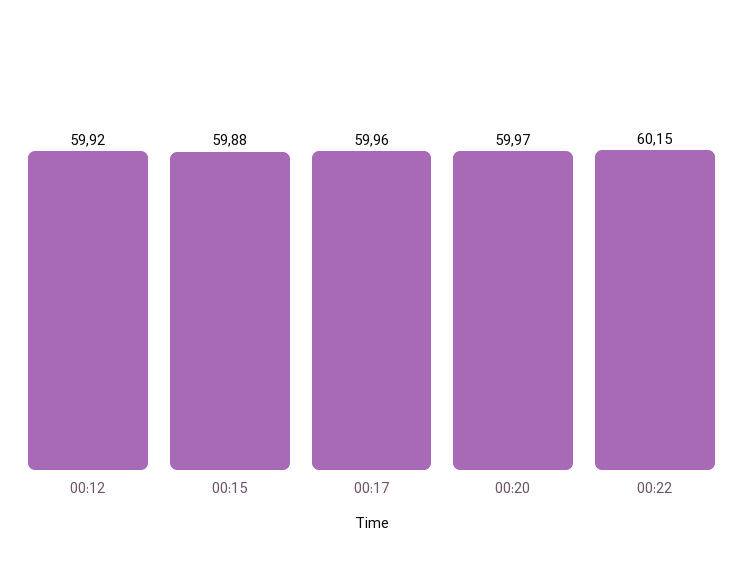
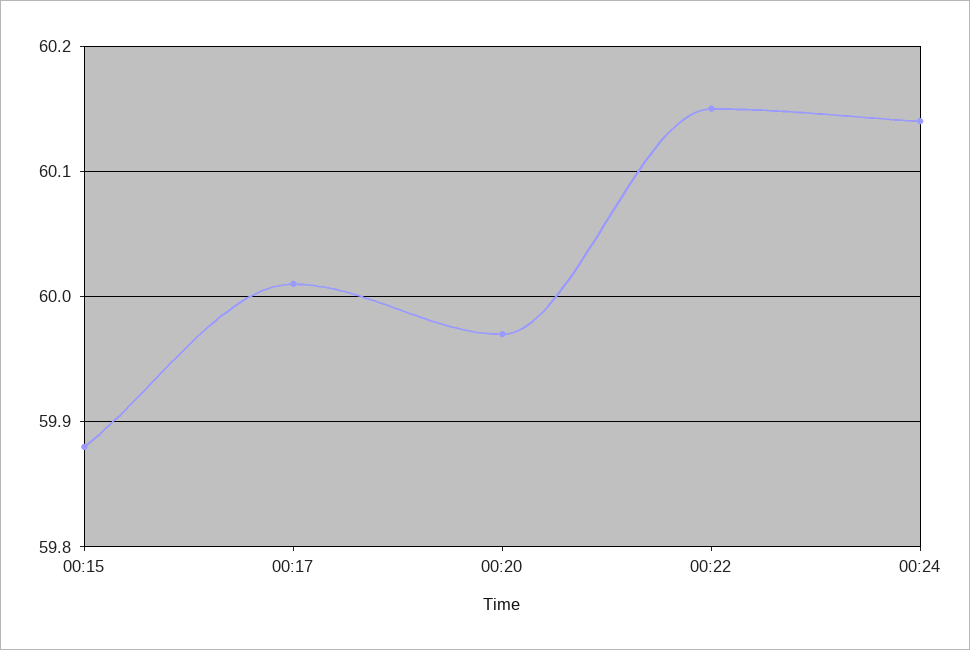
00:12: 59.92 -> none
00:17: 59.96 -> 60.01
00:24: none -> 60.14

